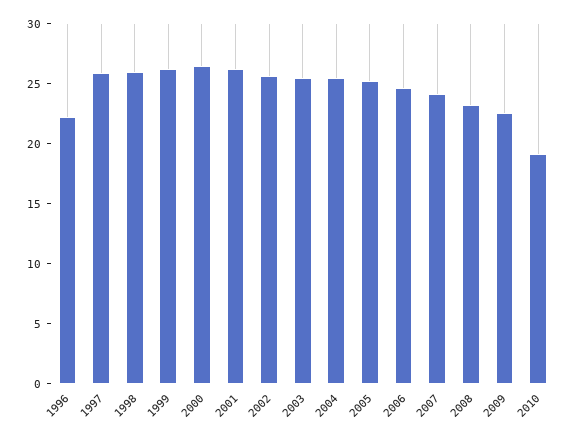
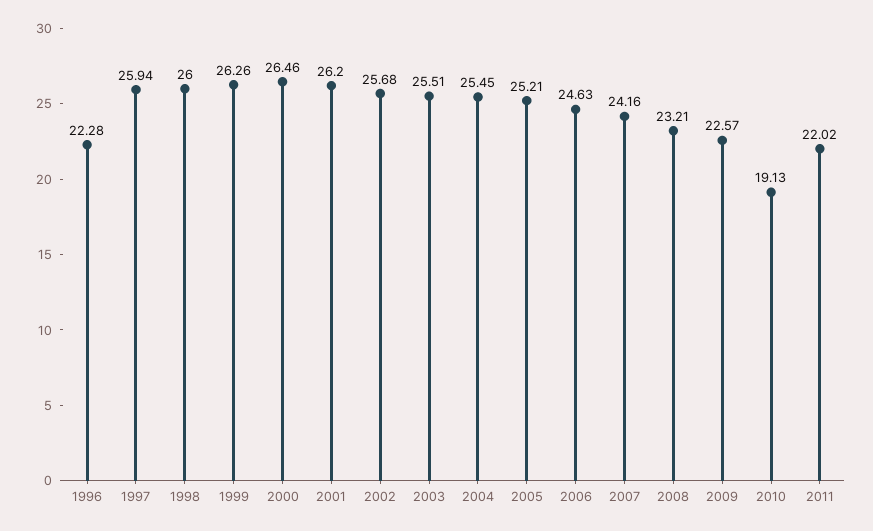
2011: none -> 22.02

